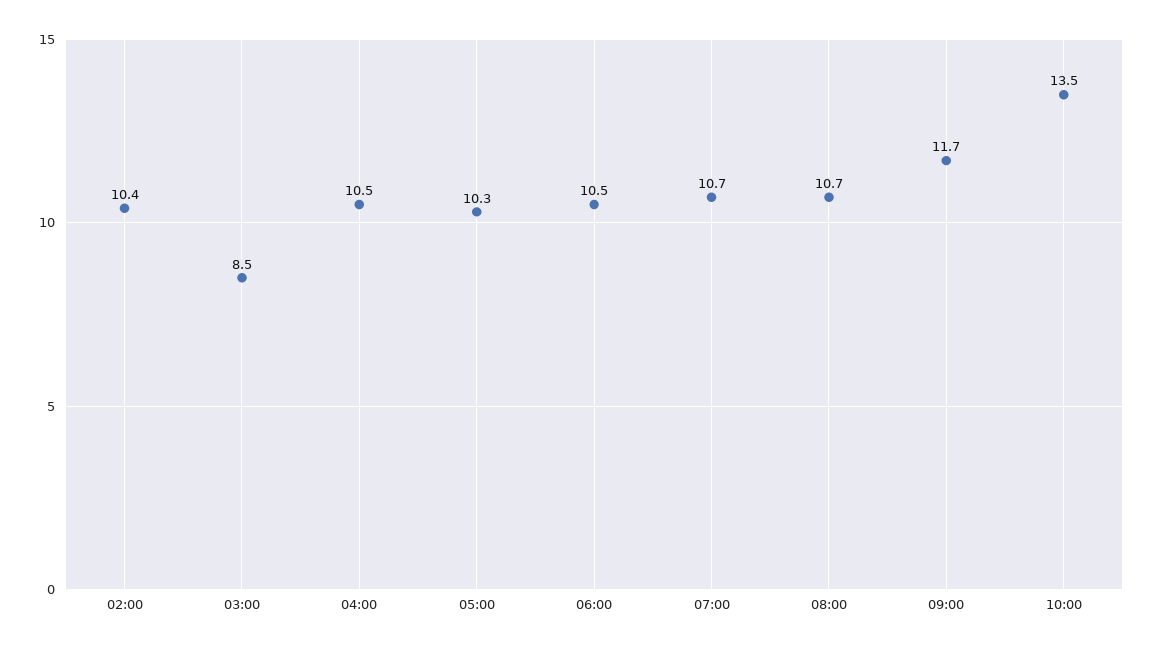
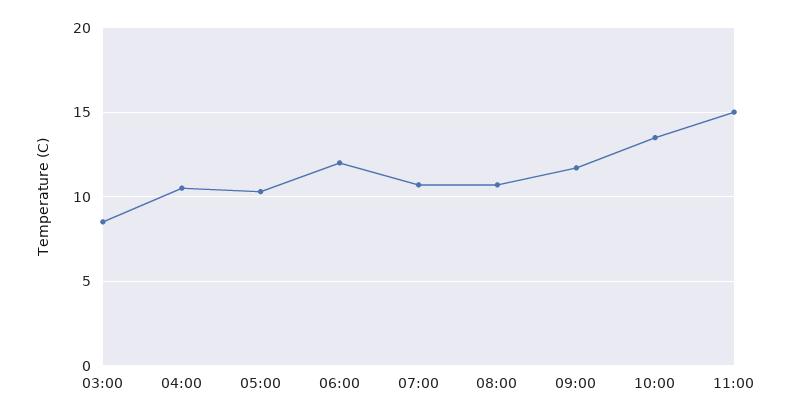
02:00: 10.4 -> none
06:00: 10.5 -> 12
11:00: none -> 15

